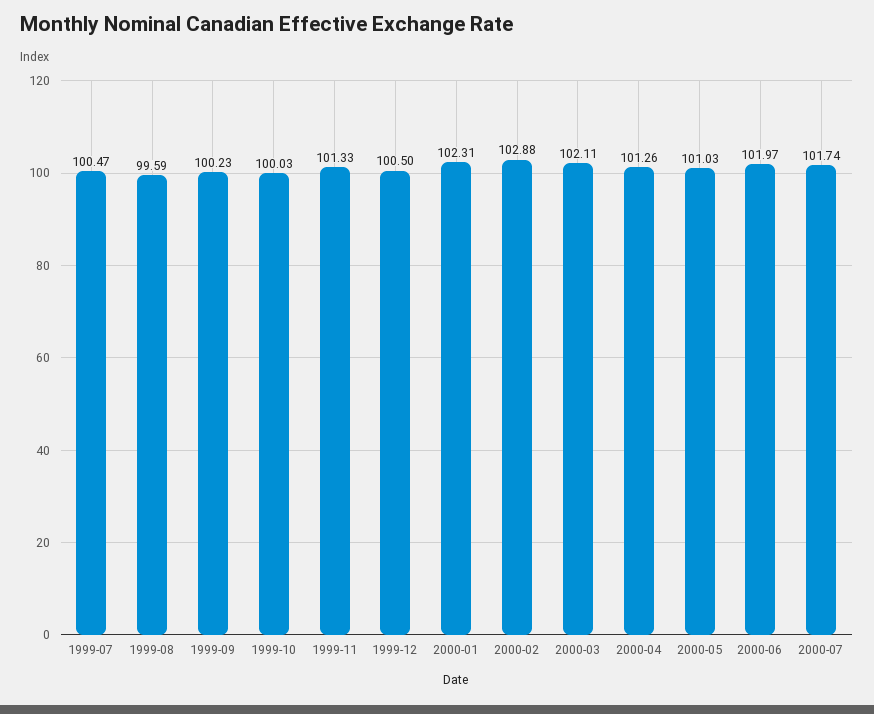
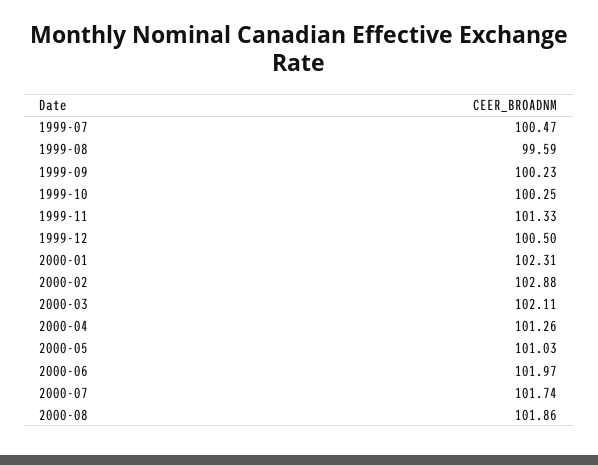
1999-10: 100.03 -> 100.25
2000-08: none -> 101.86

